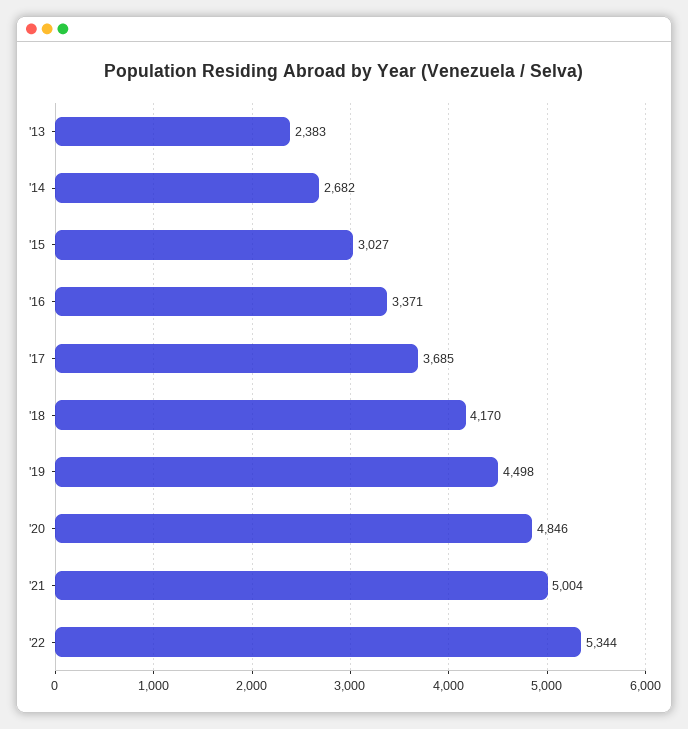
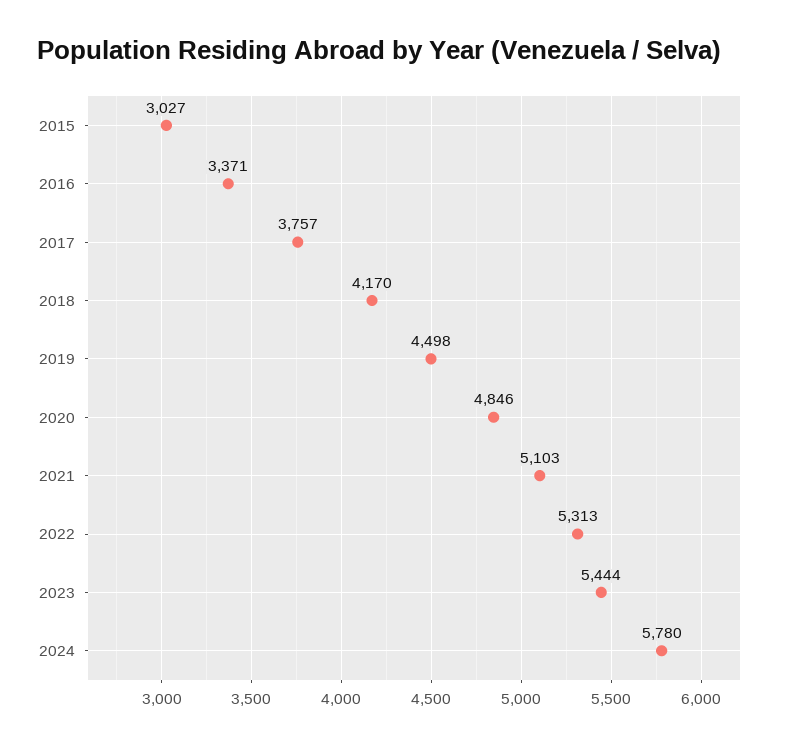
'13: 2383 -> none
'14: 2682 -> none
'17: 3685 -> 3757
'21: 5004 -> 5103
'22: 5344 -> 5313
2023: none -> 5444
2024: none -> 5780

